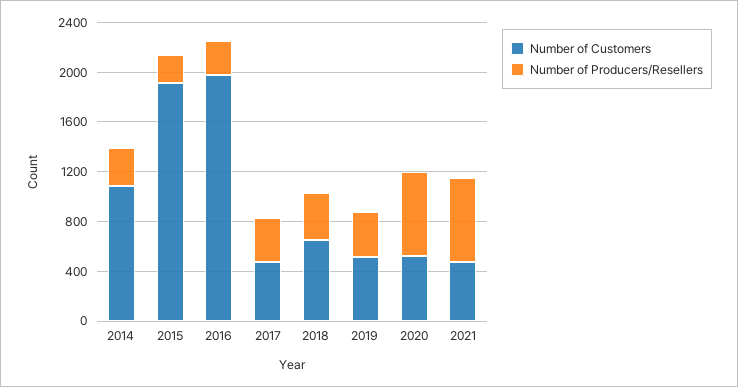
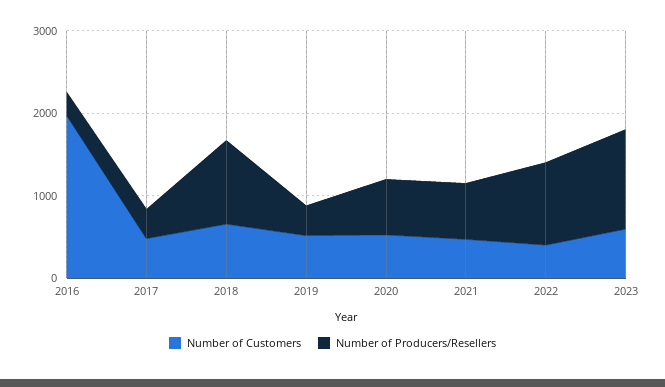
Number of Customers, 2014: 1100 -> none
Number of Producers/Resellers, 2014: 300 -> none
Number of Customers, 2015: 1900 -> none
Number of Producers/Resellers, 2015: 200 -> none
Number of Producers/Resellers, 2018: 400 -> 1000
Number of Customers, 2022: none -> 400
Number of Producers/Resellers, 2022: none -> 1000
Number of Customers, 2023: none -> 600
Number of Producers/Resellers, 2023: none -> 1200

